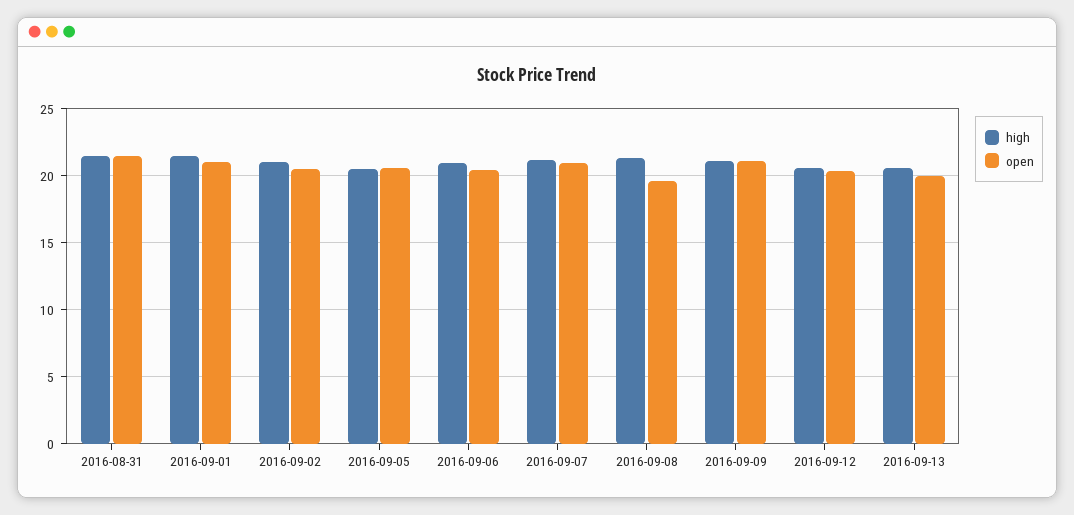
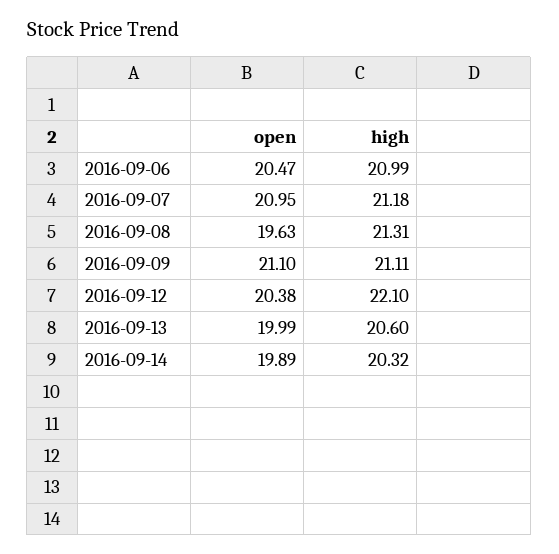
high, 2016-08-31: 21.5 -> none
open, 2016-08-31: 21.5 -> none
high, 2016-09-01: 21.5 -> none
open, 2016-09-01: 21 -> none
high, 2016-09-02: 21 -> none
open, 2016-09-02: 20.5 -> none
high, 2016-09-05: 20.5 -> none
open, 2016-09-05: 20.5 -> none
high, 2016-09-12: 20.5 -> 22.1
open, 2016-09-14: none -> 19.89
high, 2016-09-14: none -> 20.32

